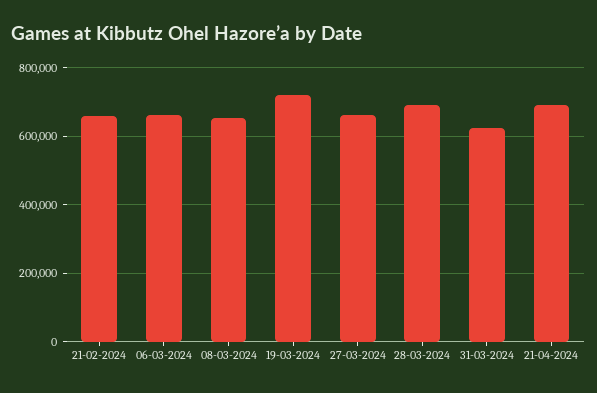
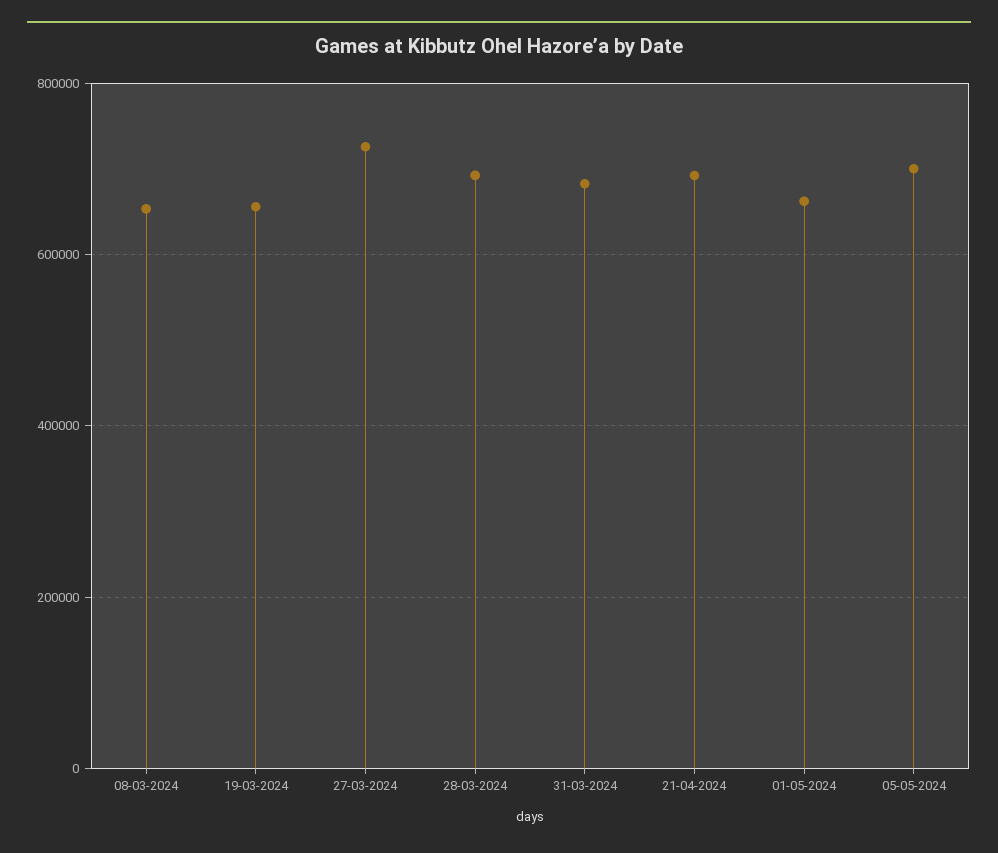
21-02-2024: 660000 -> none
06-03-2024: 660000 -> none
19-03-2024: 720000 -> 660000
27-03-2024: 660000 -> 720000
31-03-2024: 620000 -> 680000
01-05-2024: none -> 660000
05-05-2024: none -> 700000

